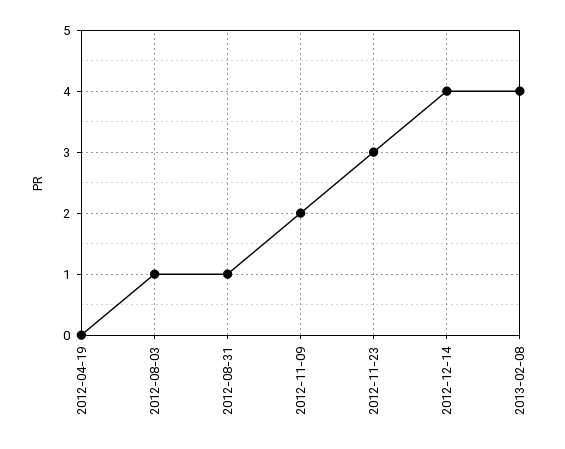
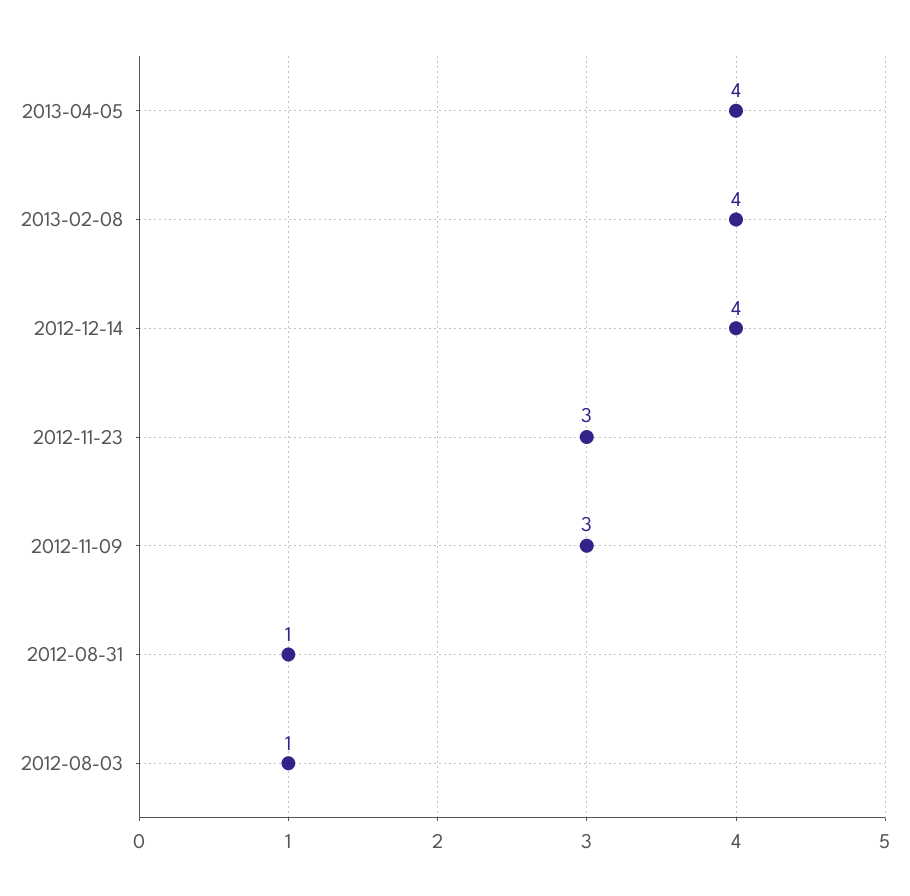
2012-04-19: 0 -> none
2012-11-09: 2 -> 3
2013-04-05: none -> 4

